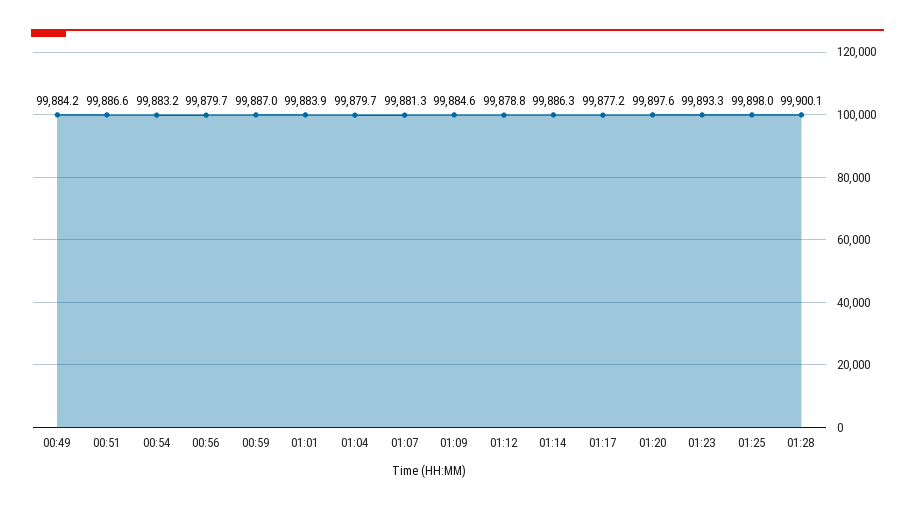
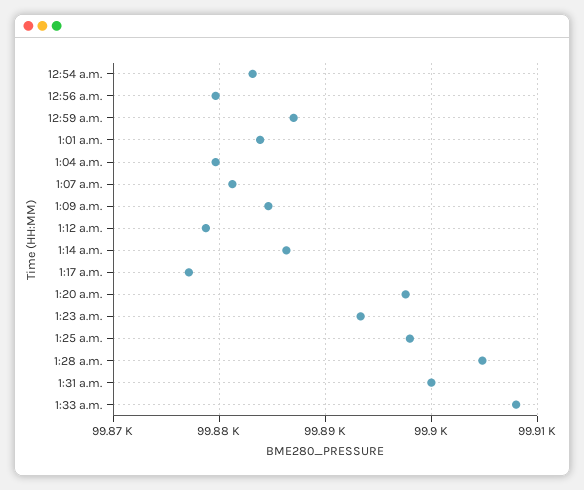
00:49: 99884.2 -> none
00:51: 99886.6 -> none
01:28: 99900.1 -> 99905
1:31 a.m.: none -> 99900
1:33 a.m.: none -> 99908

